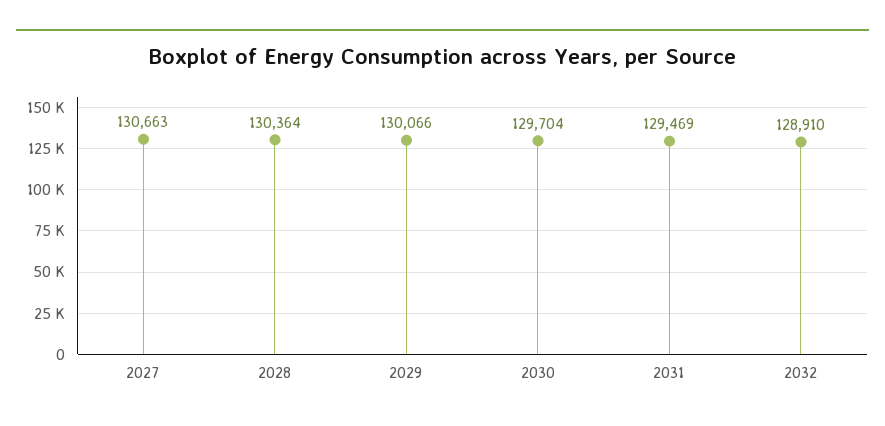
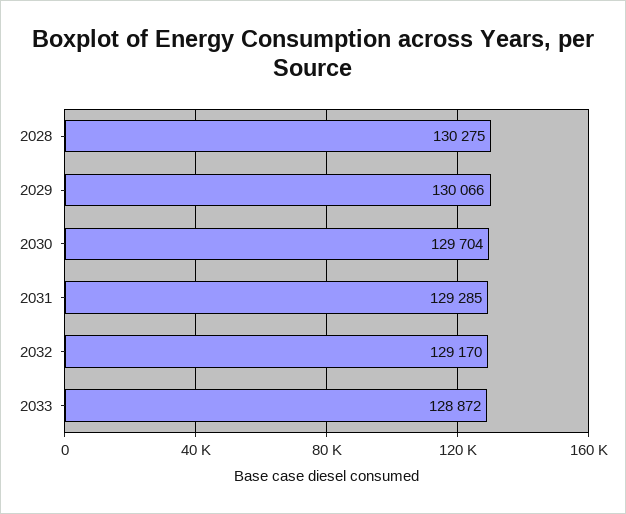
2027: 130663 -> none
2028: 130364 -> 130275
2031: 129469 -> 129285
2032: 128910 -> 129170
2033: none -> 128872

